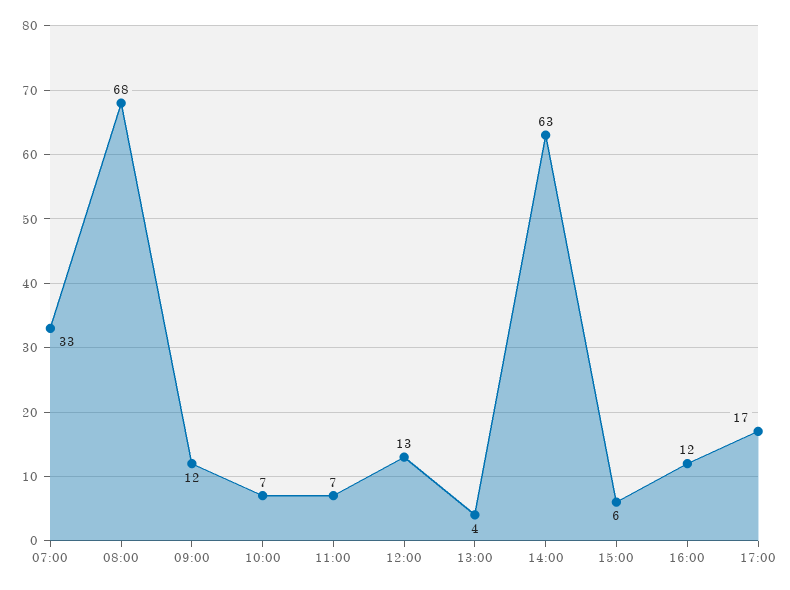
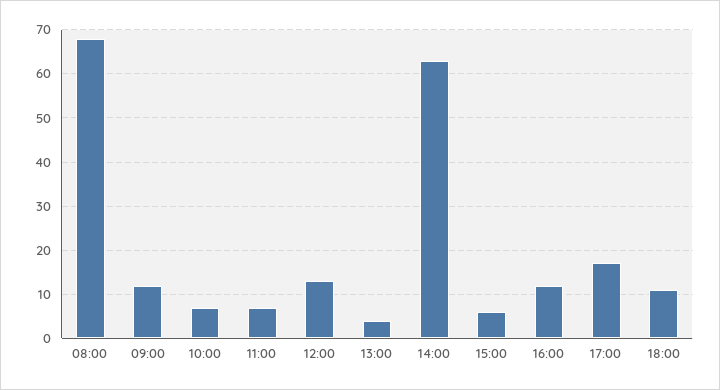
07:00: 33 -> none
18:00: none -> 10

